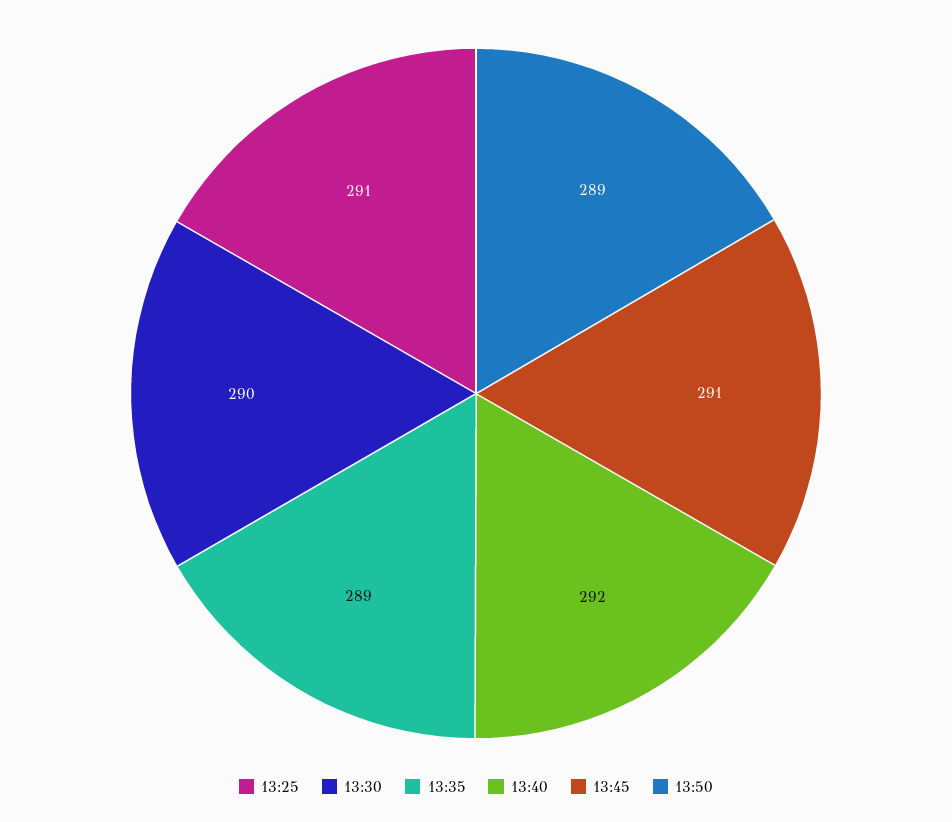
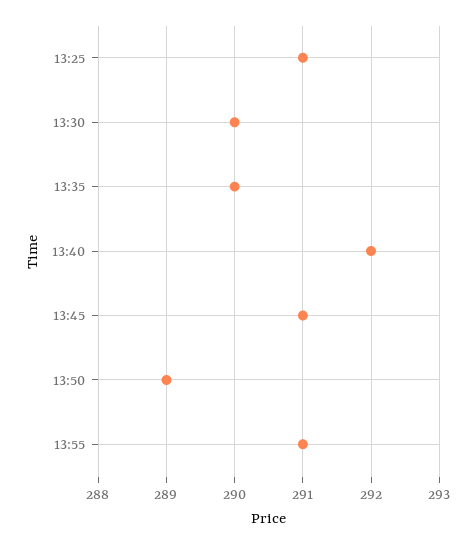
13:35: 289 -> 290
13:55: none -> 291

